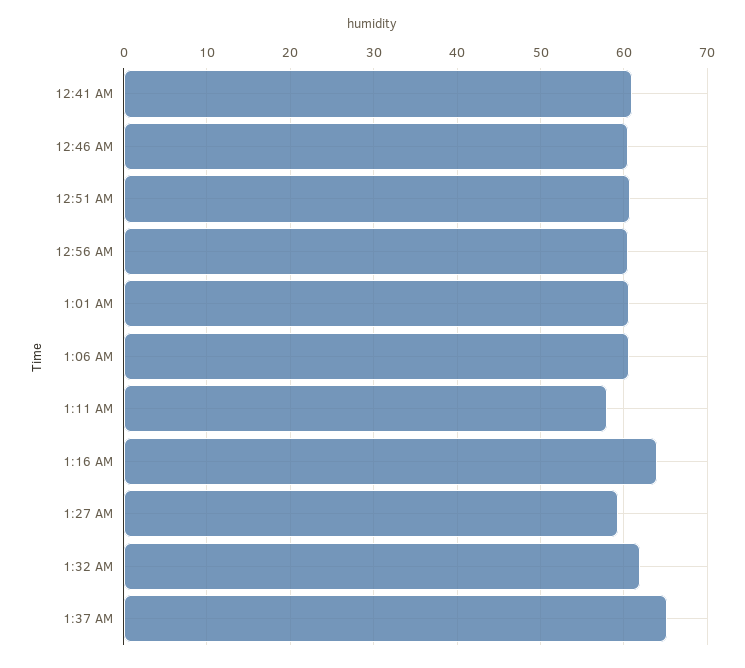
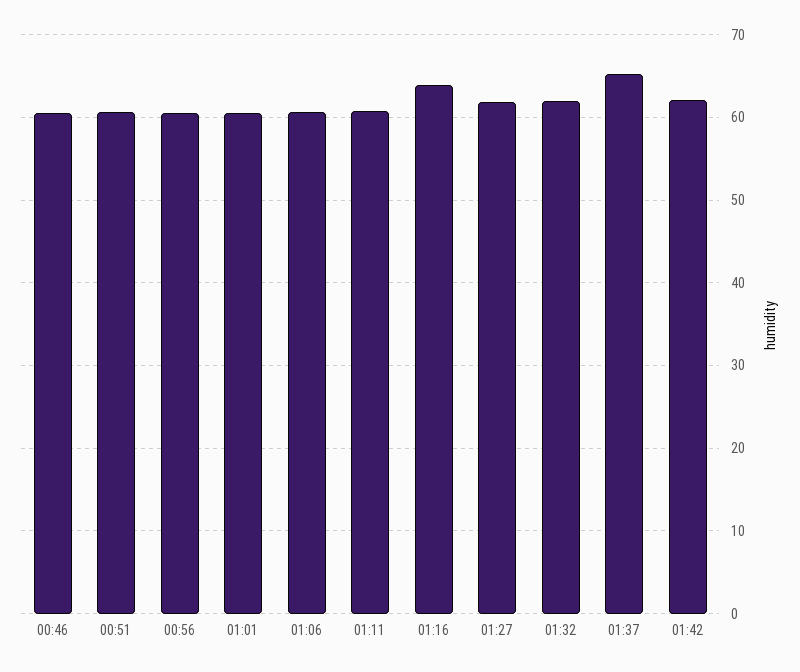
12:41 AM: 61 -> none
1:11 AM: 58 -> 61
1:27 AM: 59 -> 62
01:42: none -> 62

